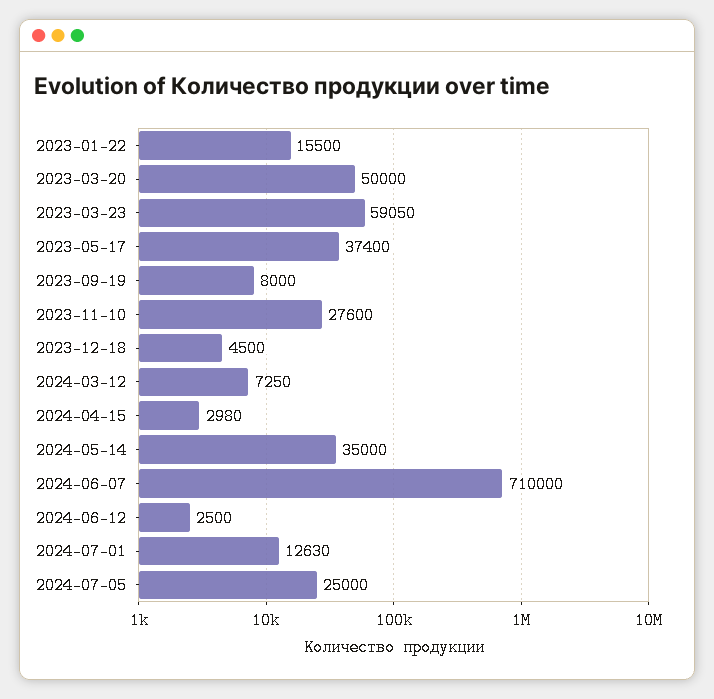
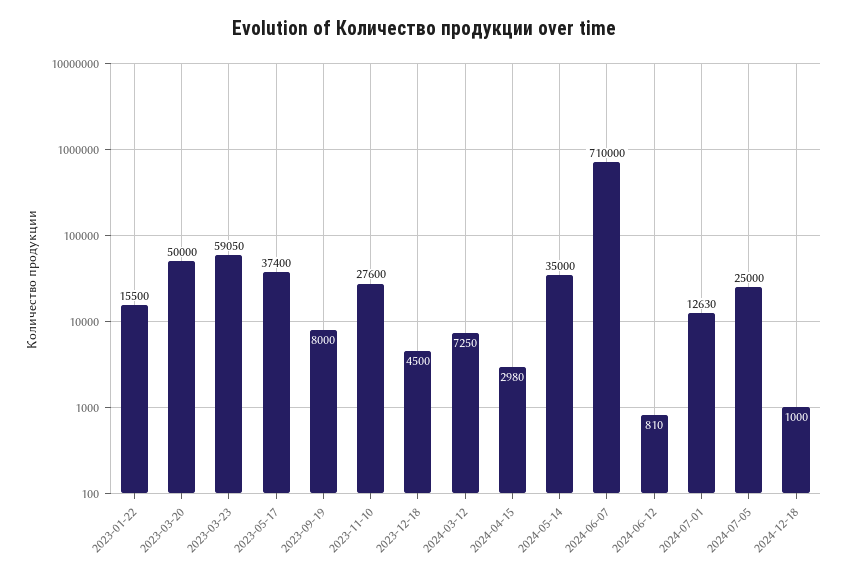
2024-06-12: 2500 -> 810
2024-12-18: none -> 1000

